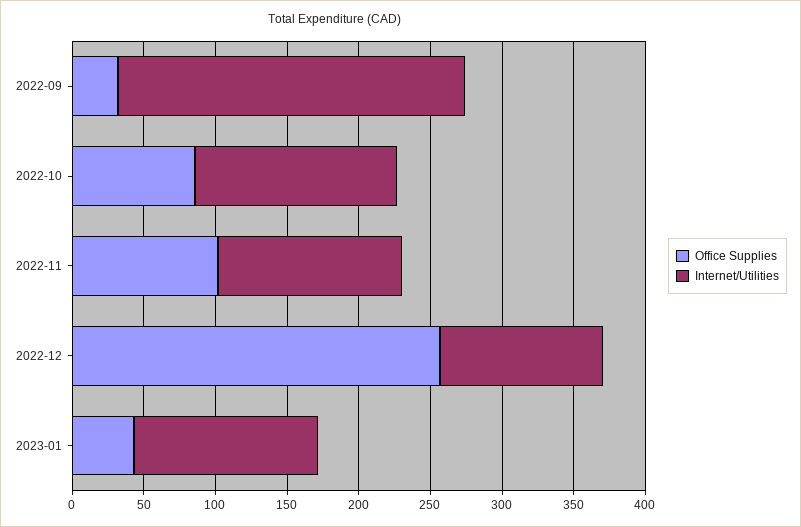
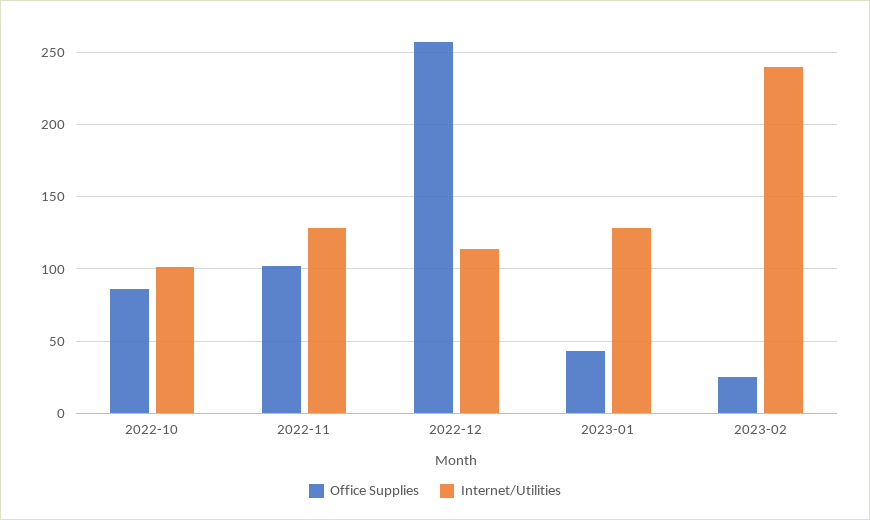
Office Supplies, 2022-09: 30 -> none
Internet/Utilities, 2022-09: 240 -> none
Internet/Utilities, 2022-10: 140 -> 100
Office Supplies, 2023-02: none -> 25
Internet/Utilities, 2023-02: none -> 240

